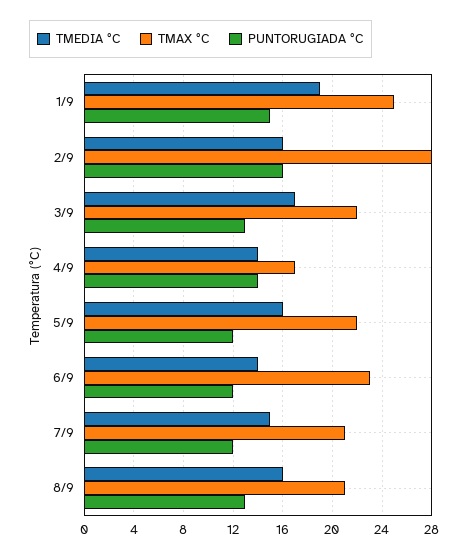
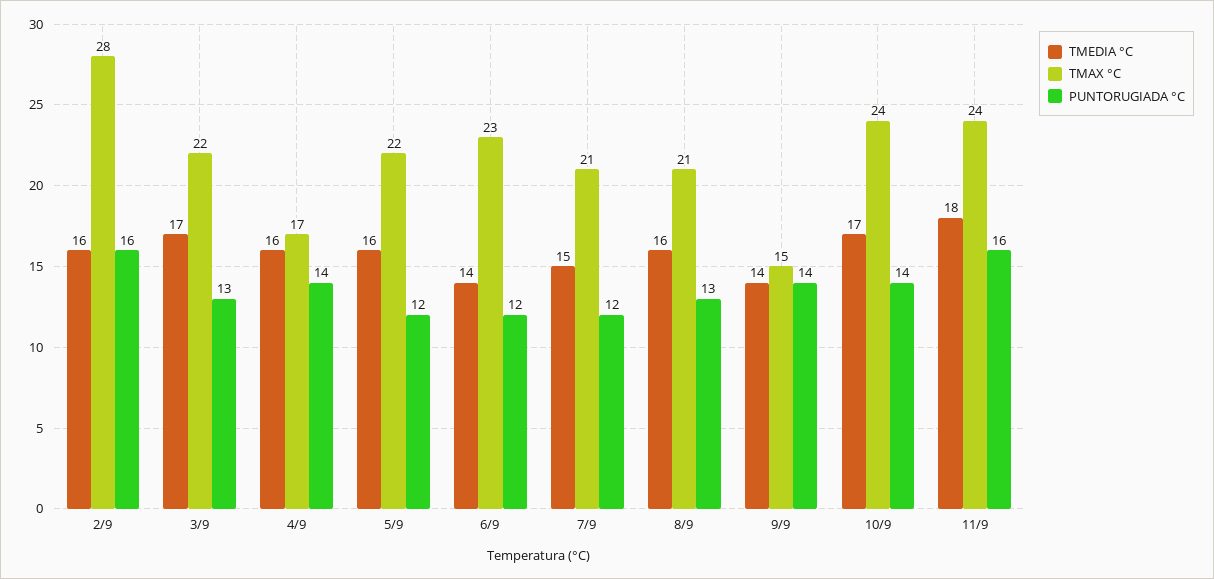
TMEDIA °C, 1/9: 19 -> none
TMAX °C, 1/9: 25 -> none
PUNTORUGIADA °C, 1/9: 15 -> none
TMEDIA °C, 4/9: 14 -> 16
TMEDIA °C, 9/9: none -> 14
TMAX °C, 9/9: none -> 15
PUNTORUGIADA °C, 9/9: none -> 14
TMEDIA °C, 10/9: none -> 17
TMAX °C, 10/9: none -> 24
PUNTORUGIADA °C, 10/9: none -> 14
TMEDIA °C, 11/9: none -> 18
TMAX °C, 11/9: none -> 24
PUNTORUGIADA °C, 11/9: none -> 16

